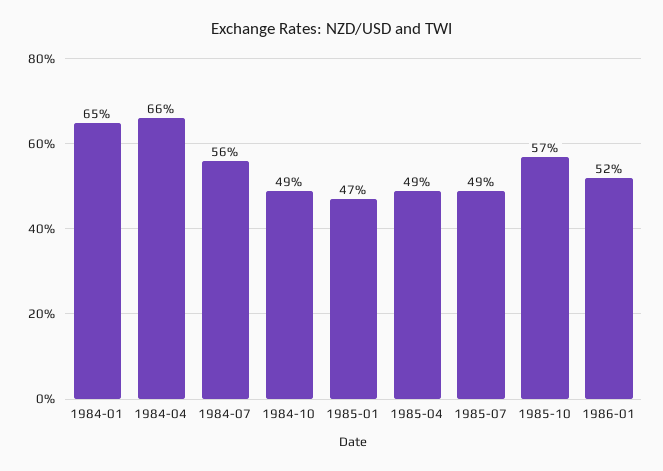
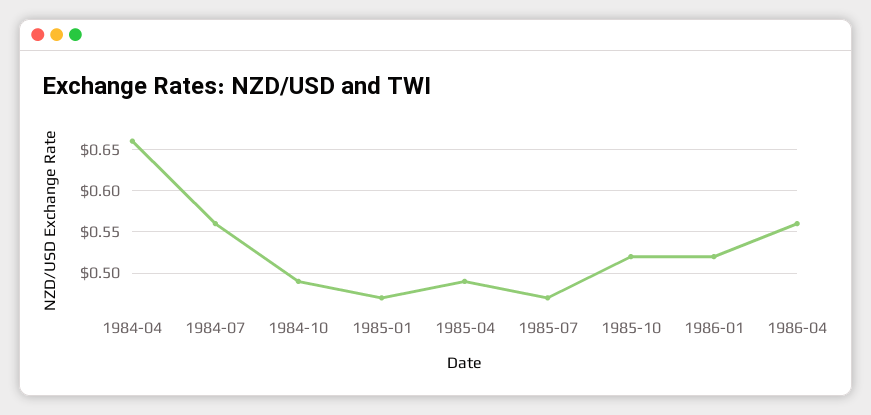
1984-01: 0.65 -> none
1985-07: 0.49 -> 0.47
1985-10: 0.57 -> 0.52
1986-04: none -> 0.56

